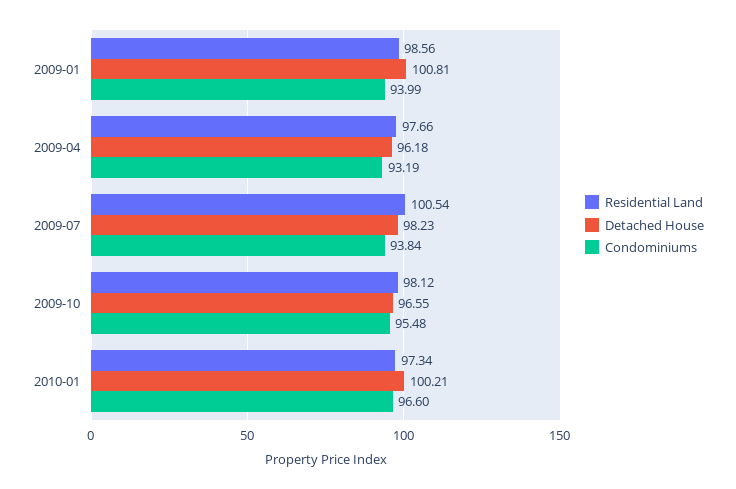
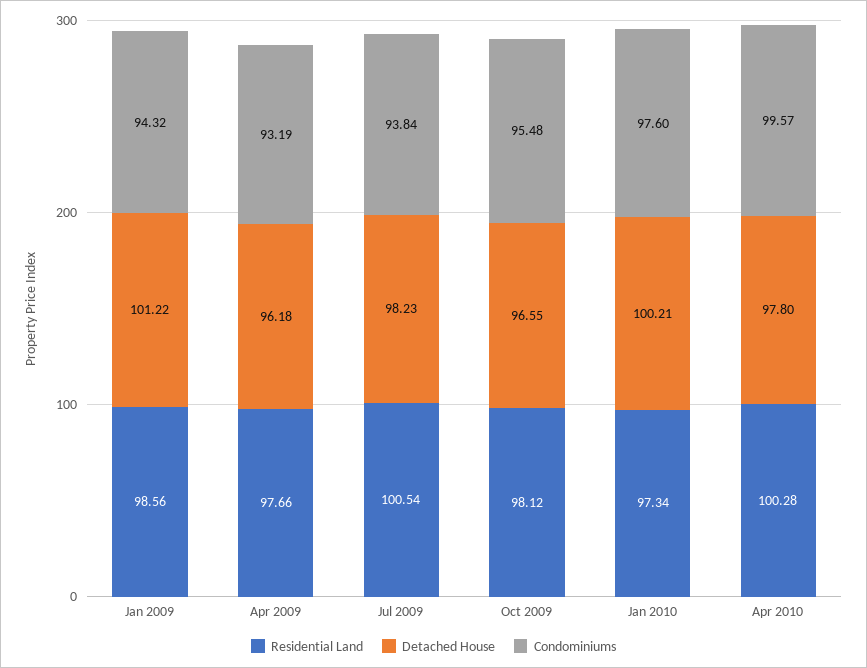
Detached House, 2009-01: 100.81 -> 101.22
Condominiums, 2009-01: 93.99 -> 94.32
Condominiums, 2010-01: 96.6 -> 97.6
Residential Land, Apr 2010: none -> 100.28
Detached House, Apr 2010: none -> 97.8
Condominiums, Apr 2010: none -> 99.57

